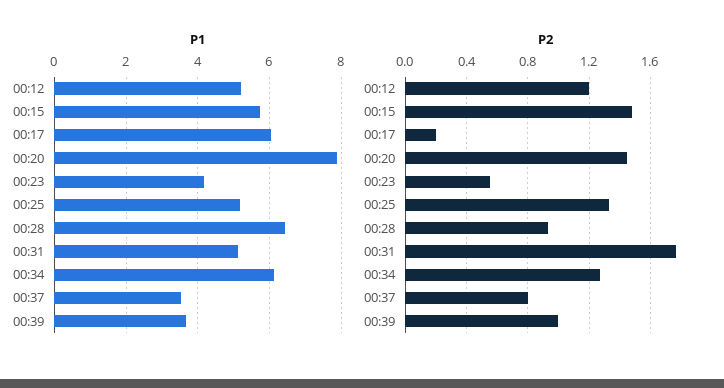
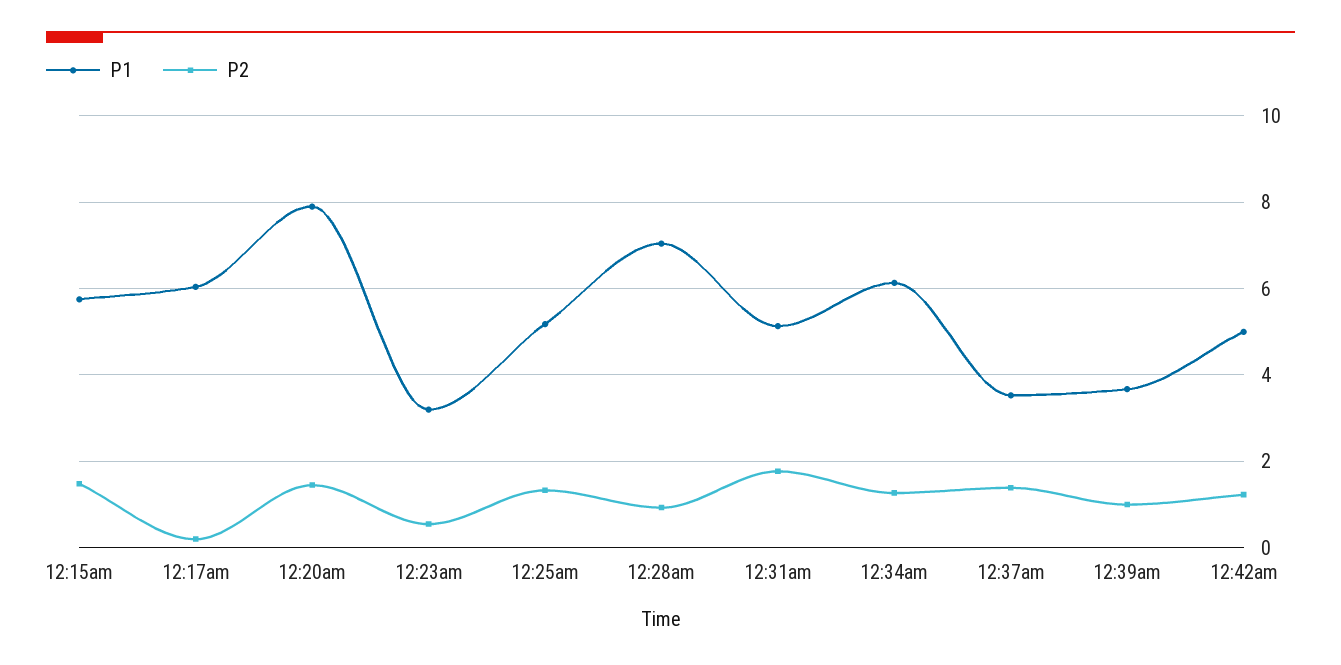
P1, 00:12: 5.2 -> none
P1, 00:23: 4.2 -> 3.2
P1, 00:28: 6.4 -> 7
P2, 00:12: 1.2 -> none
P2, 00:37: 0.8 -> 1.4
P1, 12:42am: none -> 5
P2, 12:42am: none -> 1.2

